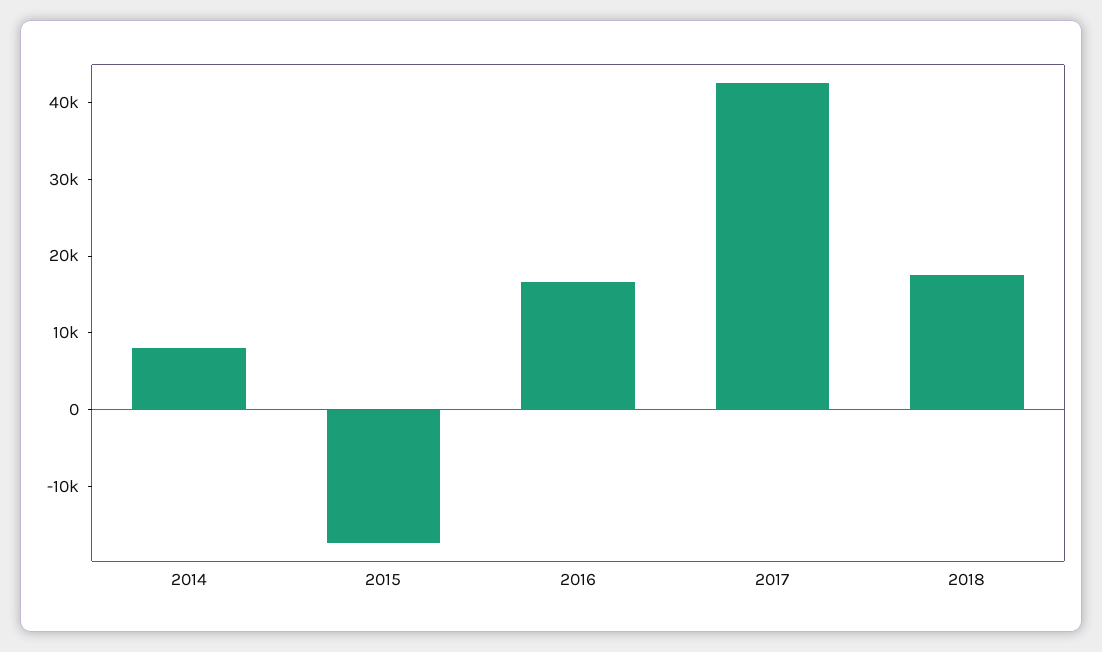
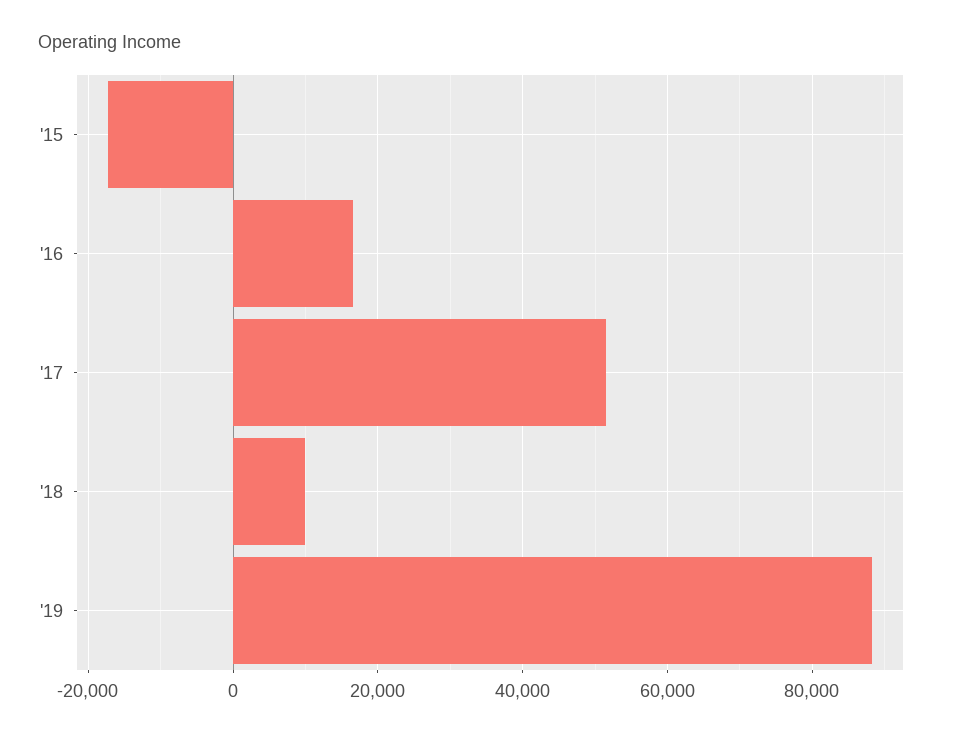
2014: 8000 -> none
2017: 42000 -> 52000
2018: 18000 -> 10000
'19: none -> 88000

